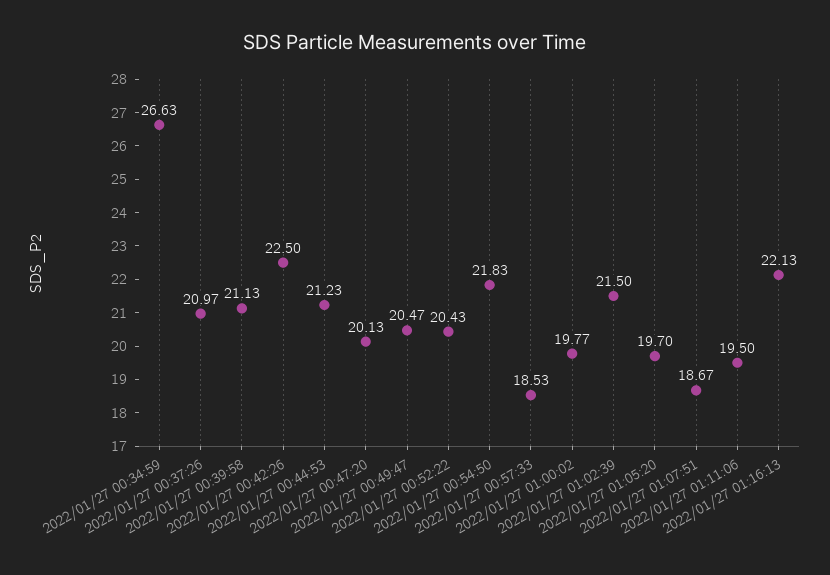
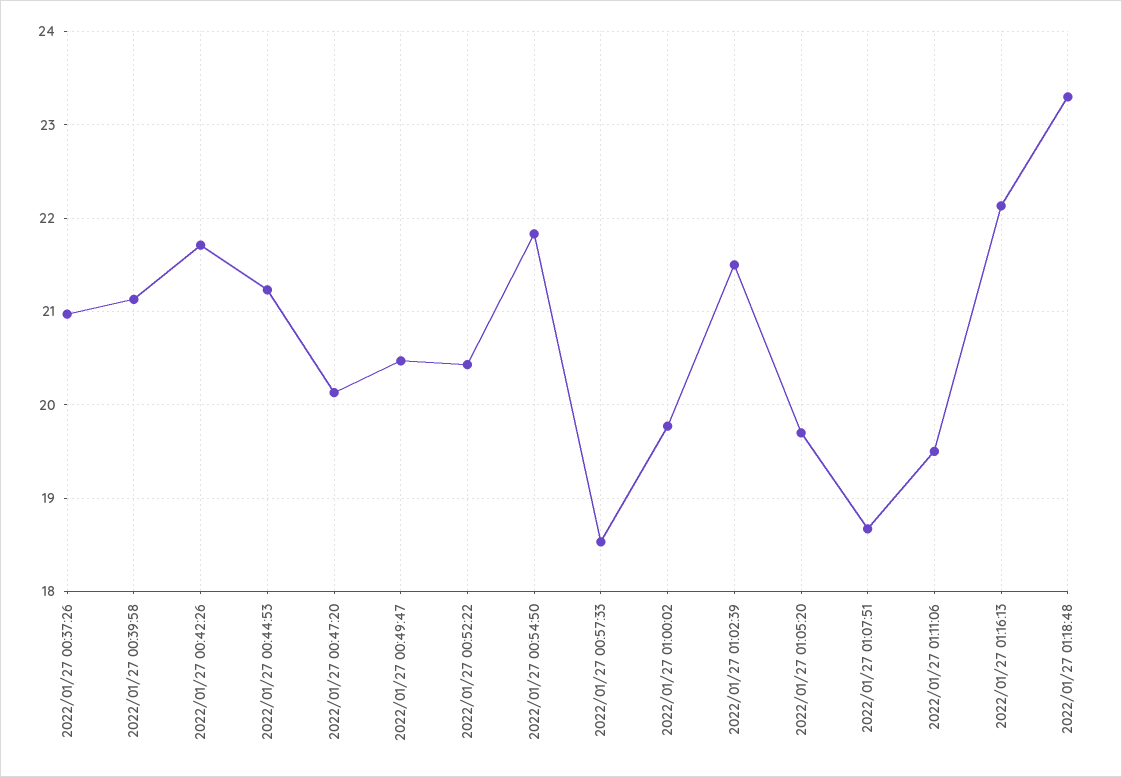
2022/01/27 00:34:59: 26.63 -> none
2022/01/27 00:42:26: 22.5 -> 21.7
2022/01/27 01:18:48: none -> 23.3

